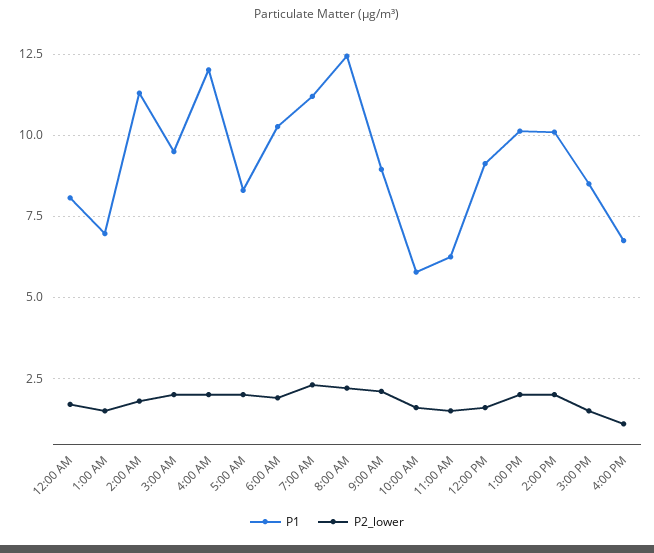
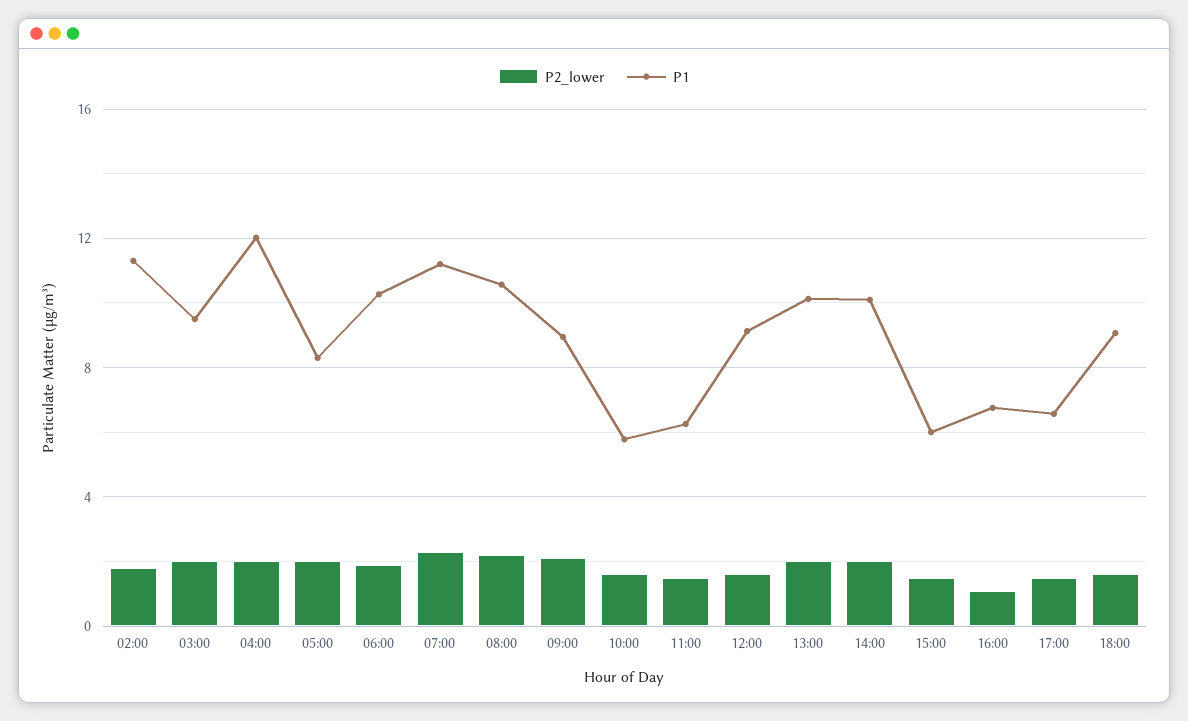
P1, 12:00 AM: 8 -> none
P2_lower, 12:00 AM: 1.75 -> none
P1, 1:00 AM: 7 -> none
P2_lower, 1:00 AM: 1.5 -> none
P1, 8:00 AM: 12.5 -> 10.5
P1, 3:00 PM: 8.5 -> 6
P2_lower, 17:00: none -> 1.5
P1, 17:00: none -> 6.5
P2_lower, 18:00: none -> 1.5
P1, 18:00: none -> 9

